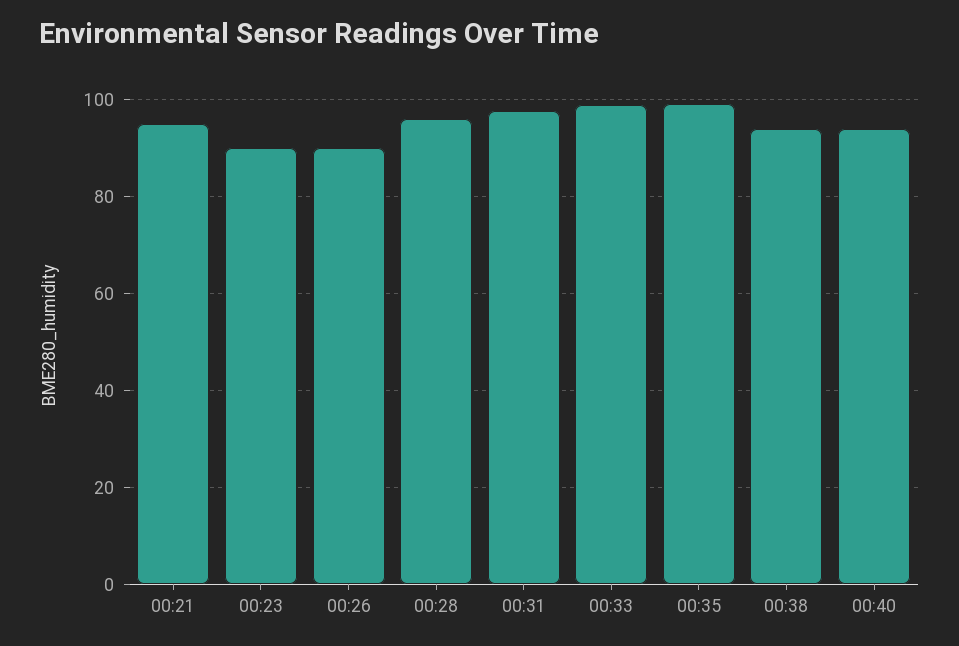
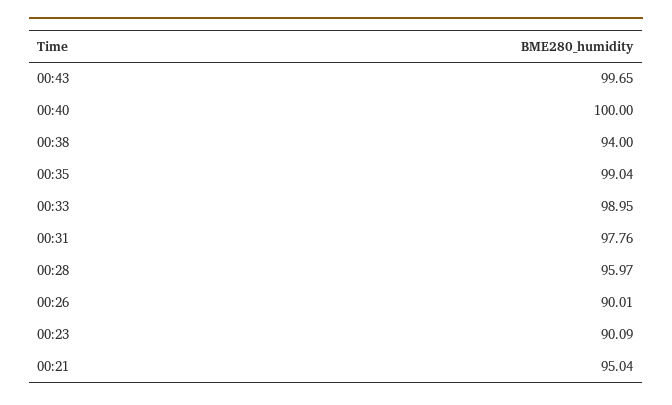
00:40: 94 -> 100
00:43: none -> 99.65

